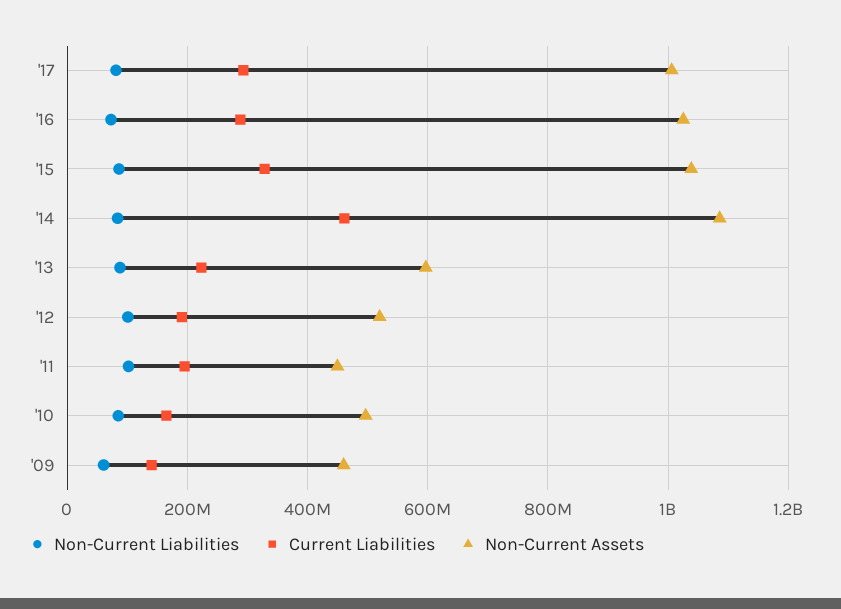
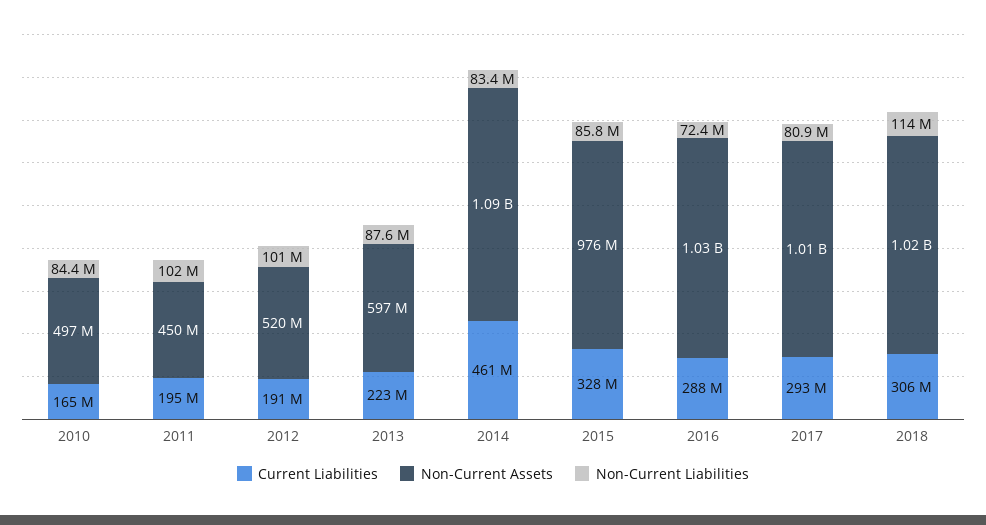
Non-Current Assets, '15: 1040000000 -> 976000000
Non-Current Liabilities, '09: 60000000 -> none
Current Liabilities, '09: 140000000 -> none
Non-Current Assets, '09: 460000000 -> none
Current Liabilities, 2018: none -> 306000000
Non-Current Assets, 2018: none -> 1020000000
Non-Current Liabilities, 2018: none -> 114000000

